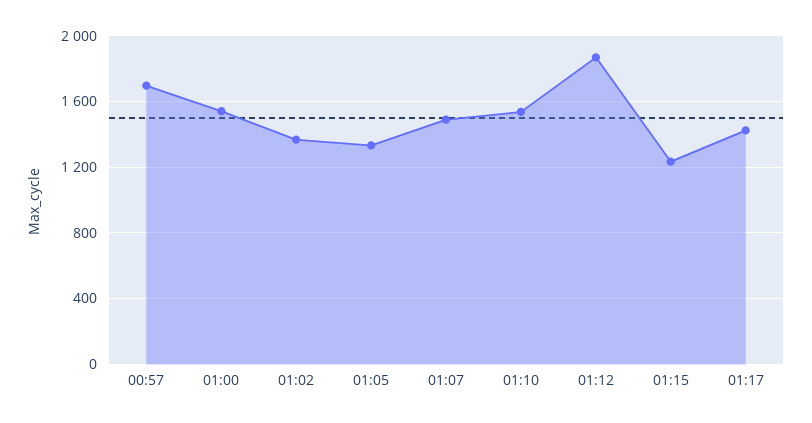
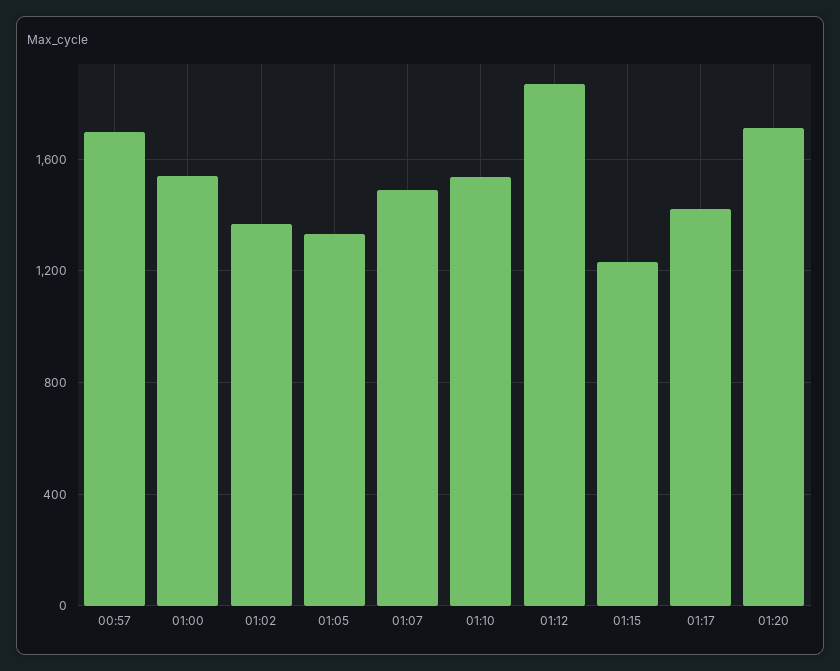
01:20: none -> 1700

